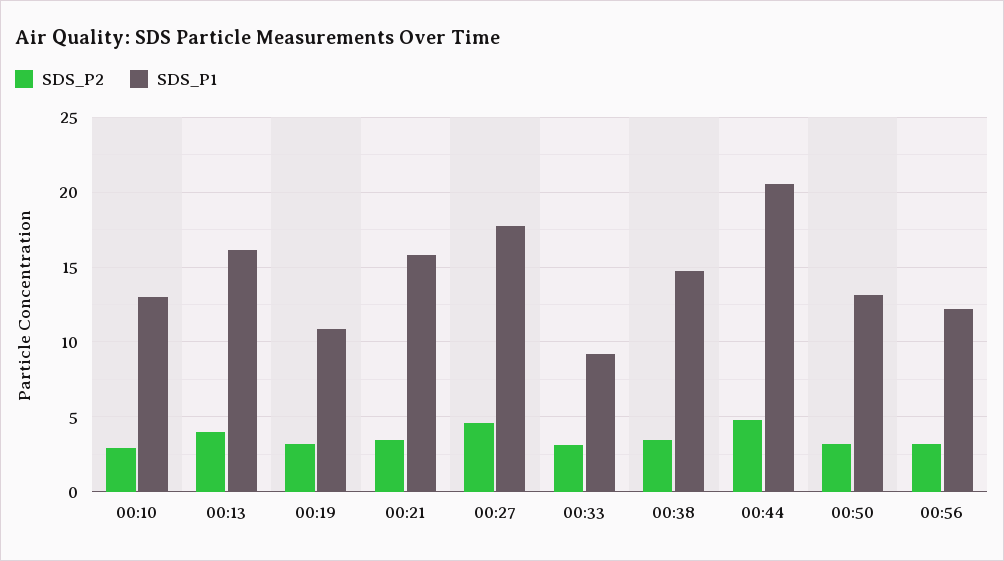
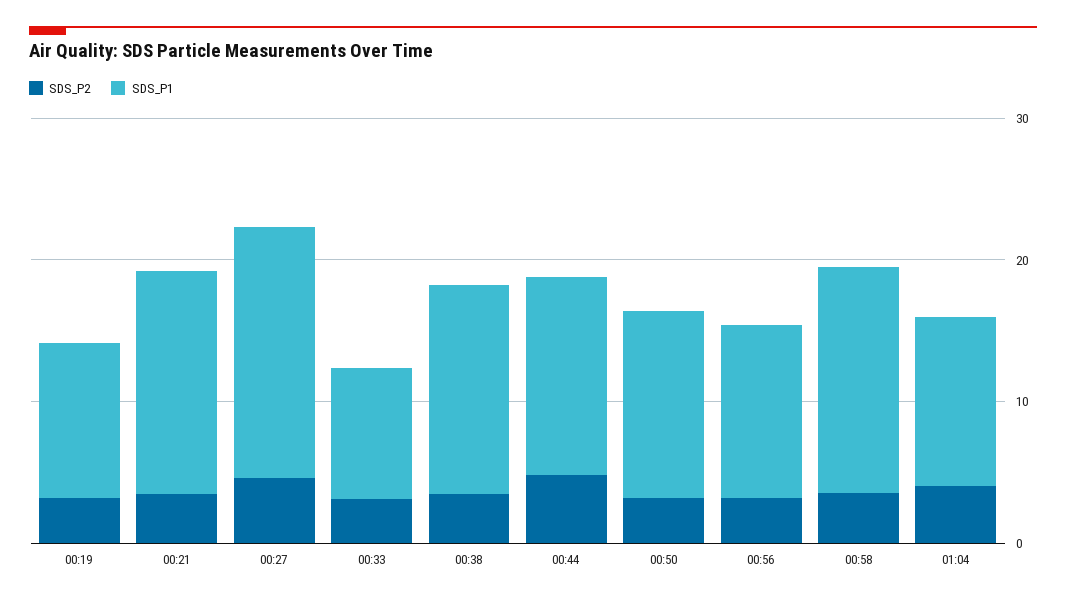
SDS_P2, 00:10: 3 -> none
SDS_P1, 00:10: 13 -> none
SDS_P2, 00:13: 4 -> none
SDS_P1, 00:13: 16 -> none
SDS_P1, 00:44: 20.5 -> 14
SDS_P2, 00:58: none -> 4
SDS_P1, 00:58: none -> 16
SDS_P2, 01:04: none -> 4
SDS_P1, 01:04: none -> 12

